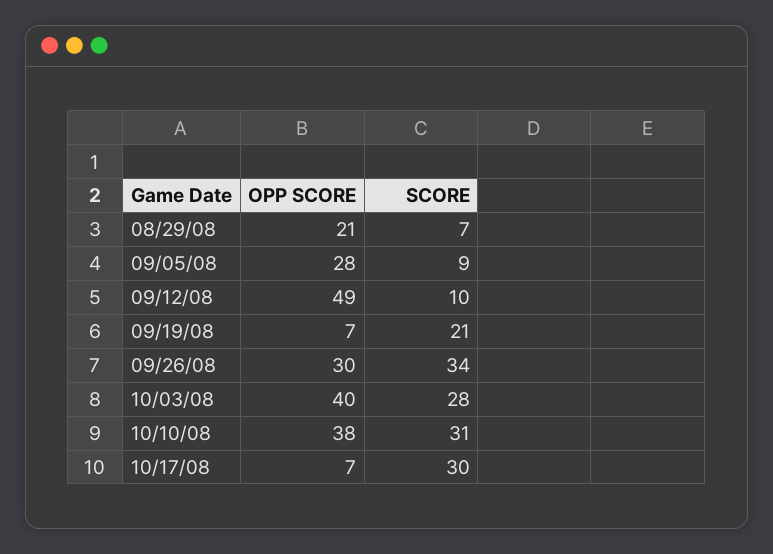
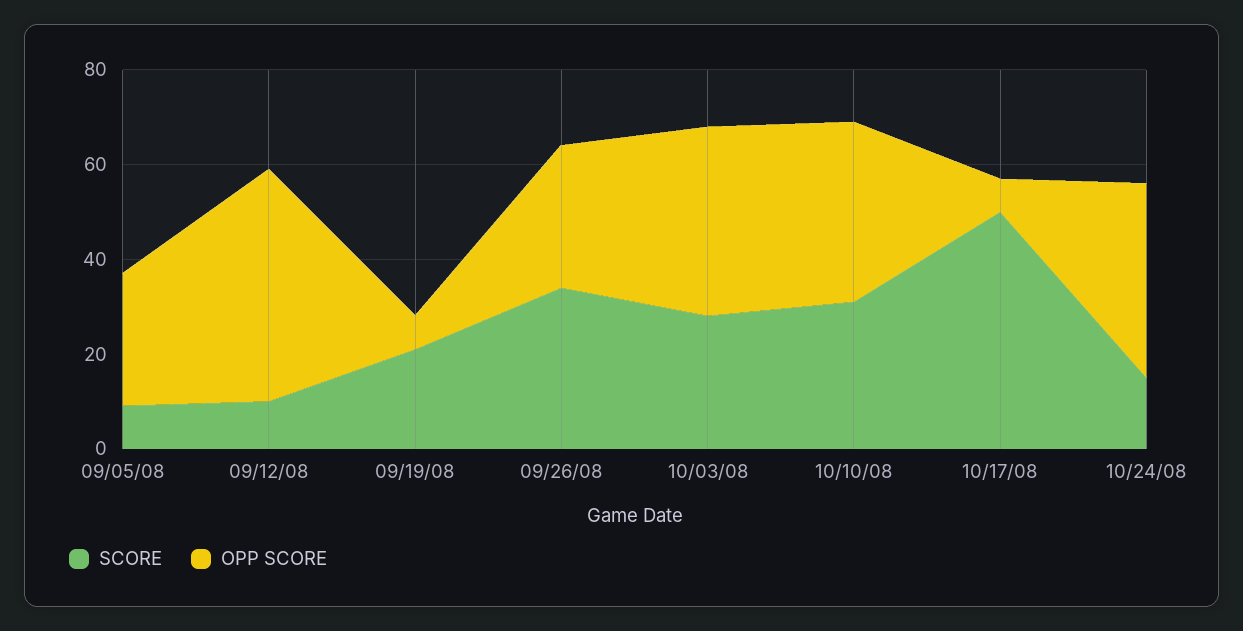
OPP SCORE, 08/29/08: 21 -> none
SCORE, 08/29/08: 7 -> none
SCORE, 10/17/08: 30 -> 50
SCORE, 10/24/08: none -> 15
OPP SCORE, 10/24/08: none -> 40

